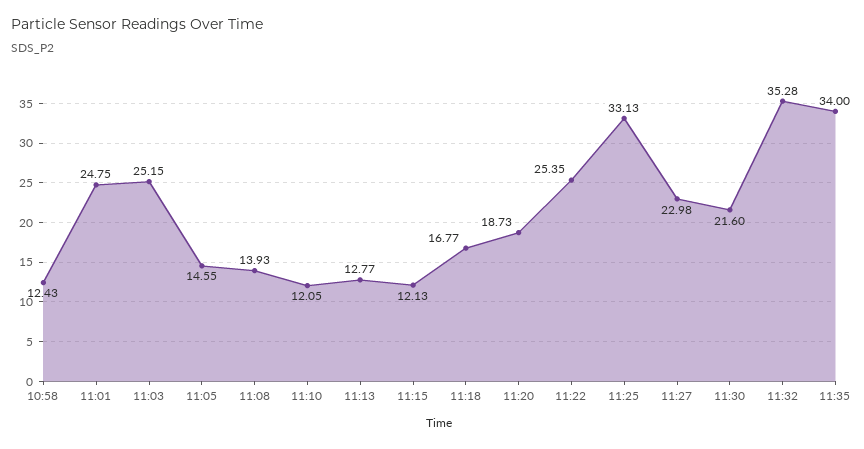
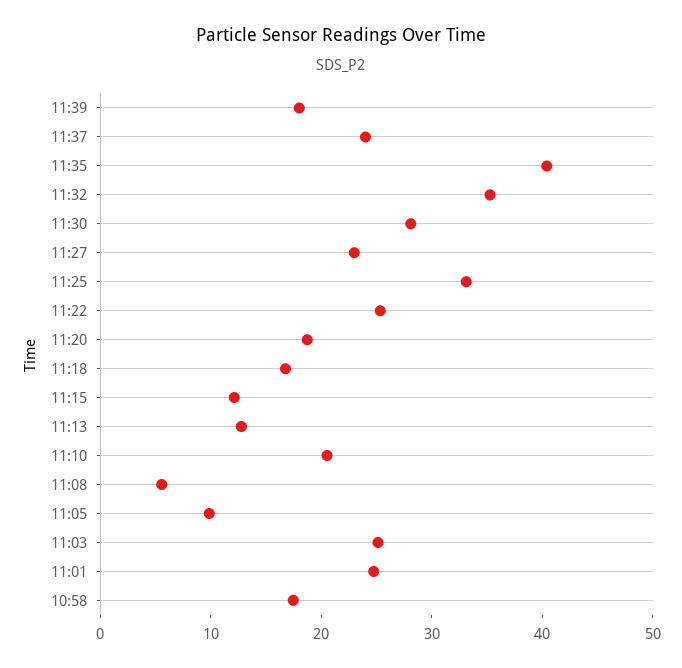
10:58: 12.43 -> 18
11:05: 14.55 -> 10
11:08: 13.93 -> 6
11:10: 12.05 -> 20
11:30: 21.6 -> 28
11:35: 34 -> 40
11:39: none -> 18
11:37: none -> 24

